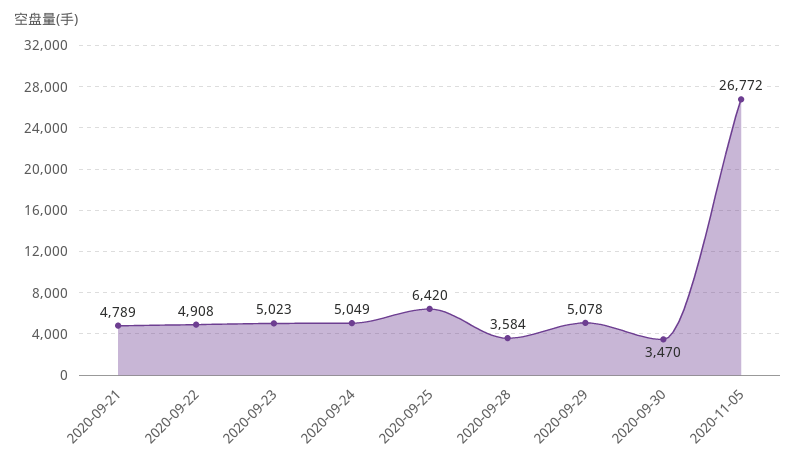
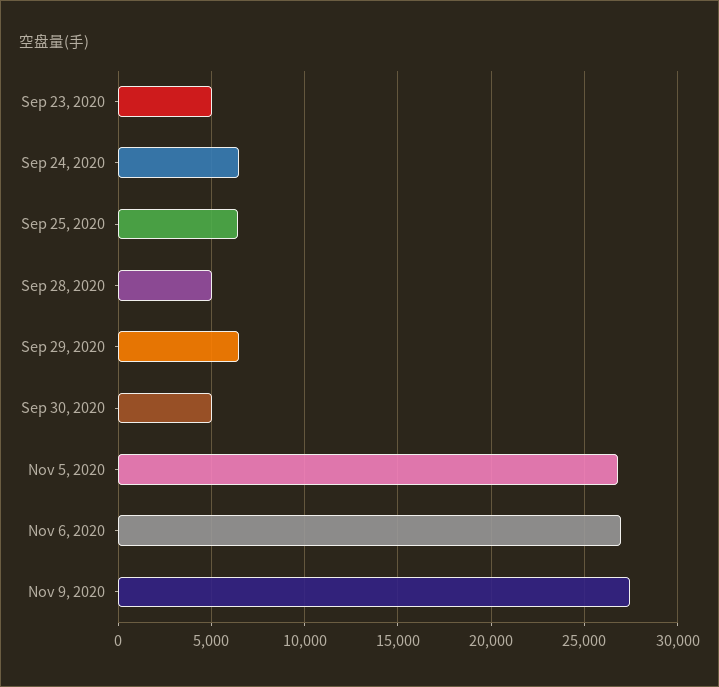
2020-09-21: 4789 -> none
2020-09-22: 4908 -> none
2020-09-24: 5049 -> 6500
2020-09-28: 3584 -> 5000
2020-09-29: 5078 -> 6500
2020-09-30: 3470 -> 5000
Nov 6, 2020: none -> 27000
Nov 9, 2020: none -> 27500

